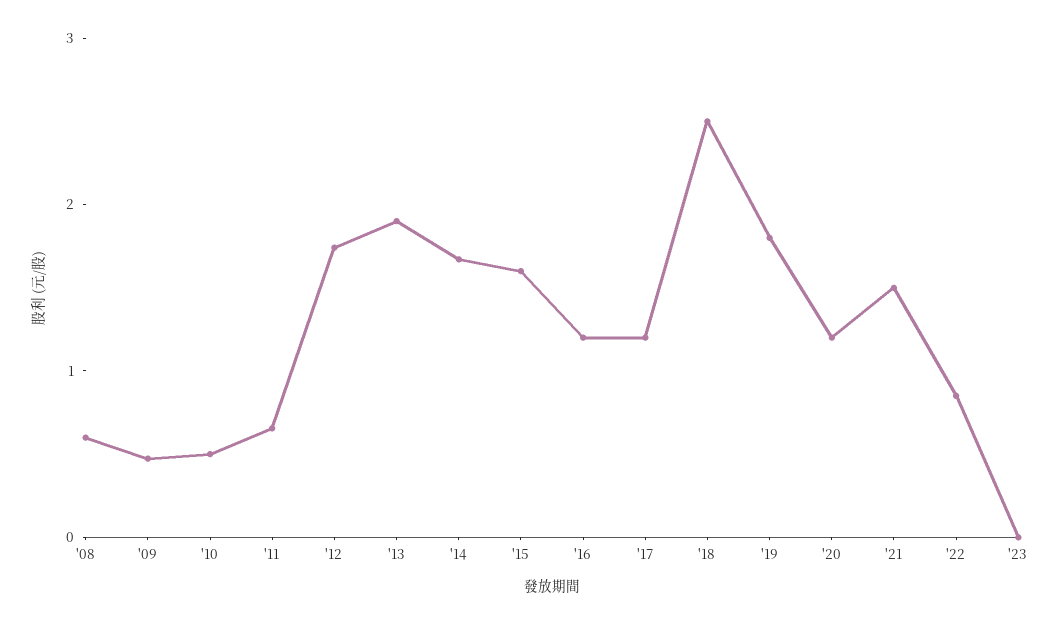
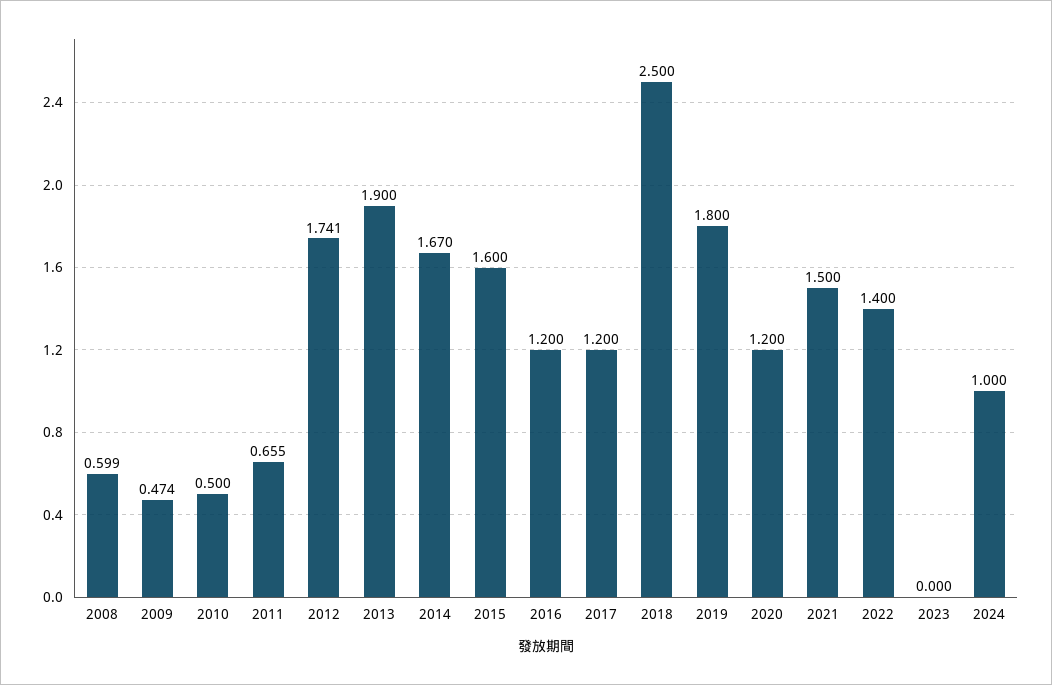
'22: 0.8 -> 1.4
2024: none -> 1

